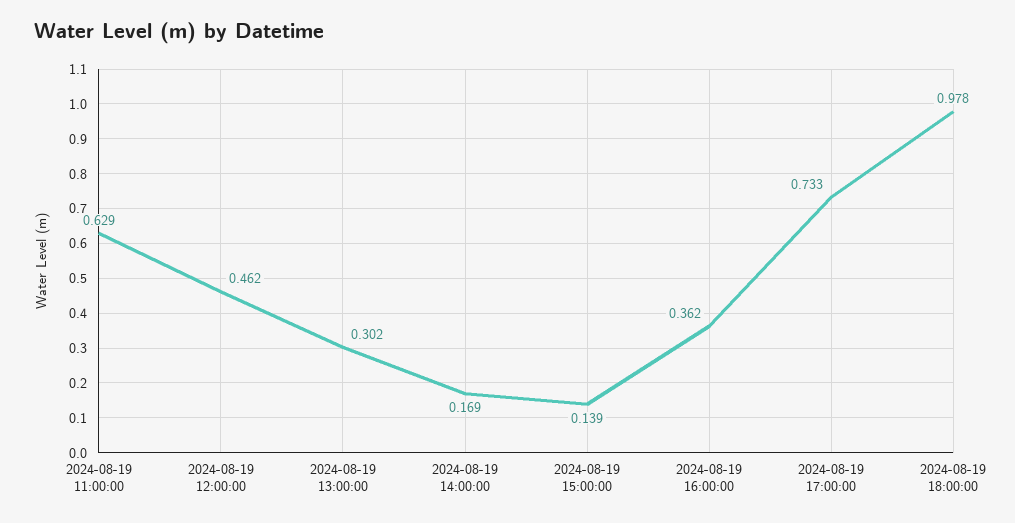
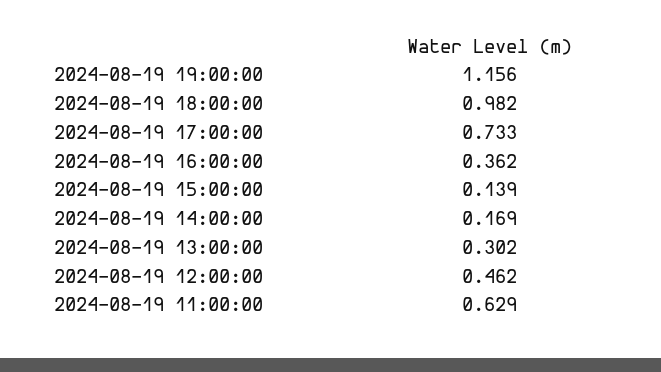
2024-08-19 18:00:00: 0.978 -> 0.982
2024-08-19 19:00:00: none -> 1.156

